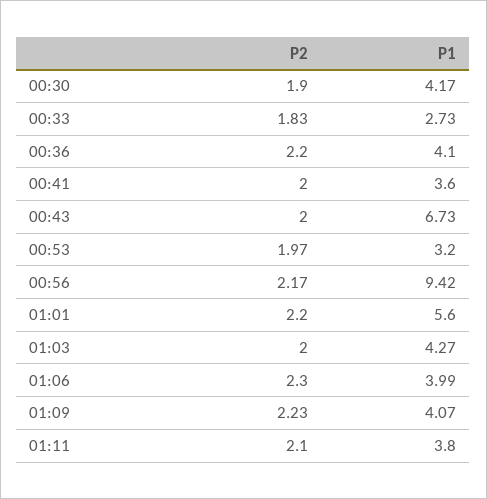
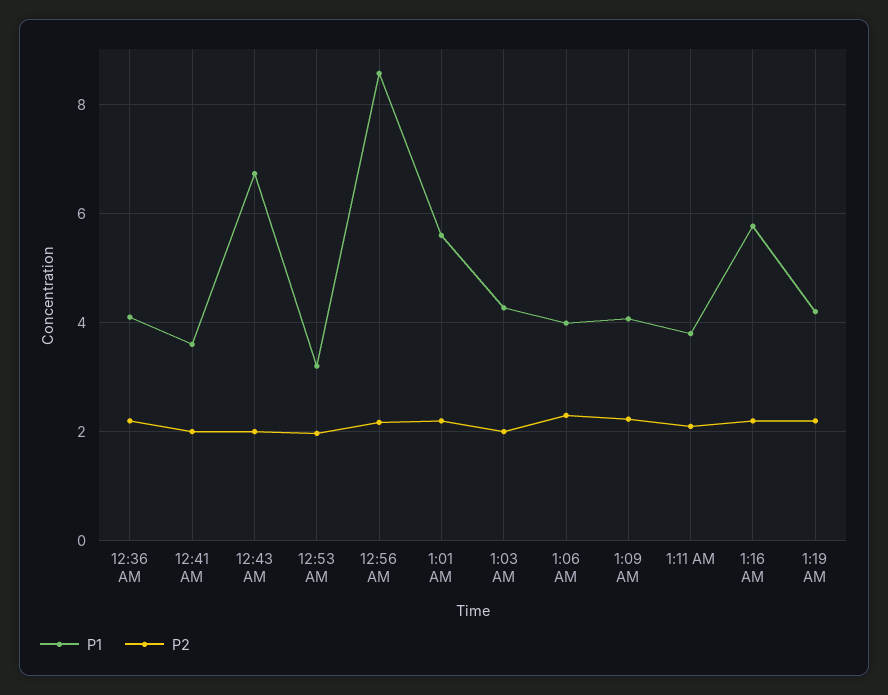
P2, 00:30: 1.9 -> none
P1, 00:30: 4.17 -> none
P2, 00:33: 1.83 -> none
P1, 00:33: 2.73 -> none
P1, 00:56: 9.42 -> 8.6
P1, 1:16 AM: none -> 5.8
P2, 1:16 AM: none -> 2.2
P1, 1:19 AM: none -> 4.2
P2, 1:19 AM: none -> 2.2

